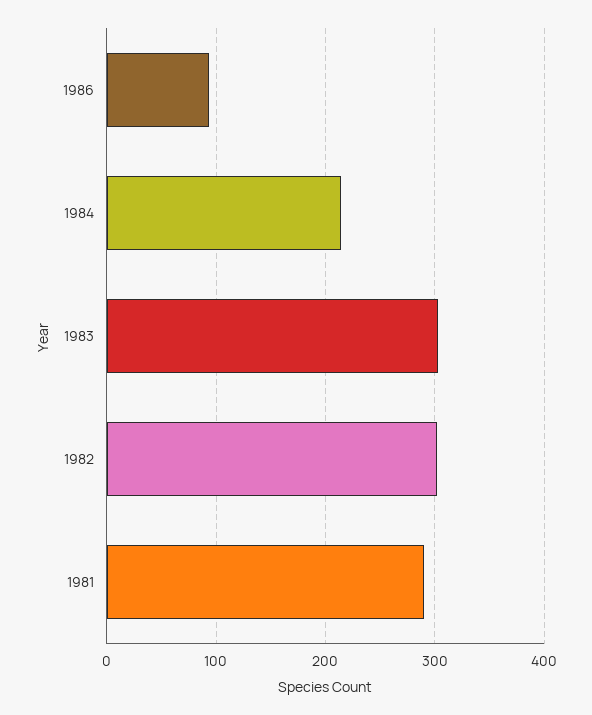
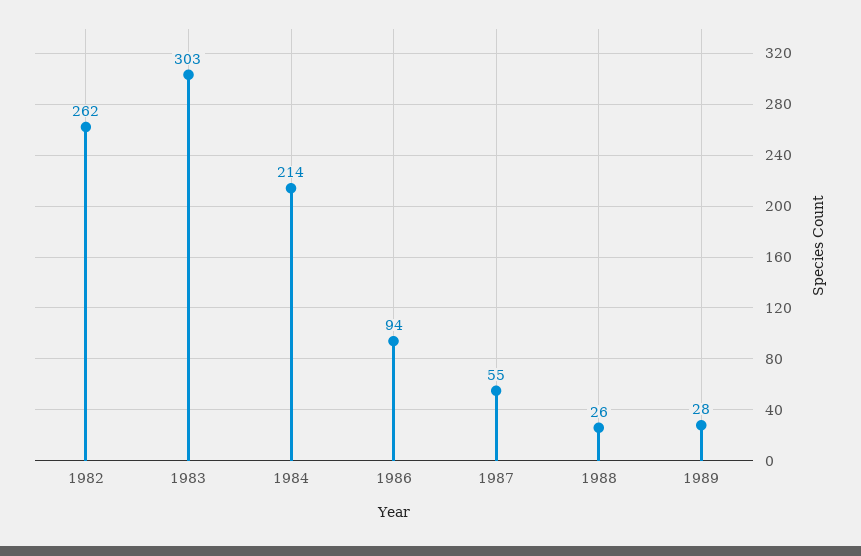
1982: 300 -> 262
1981: 290 -> none
1987: none -> 55
1988: none -> 26
1989: none -> 28

